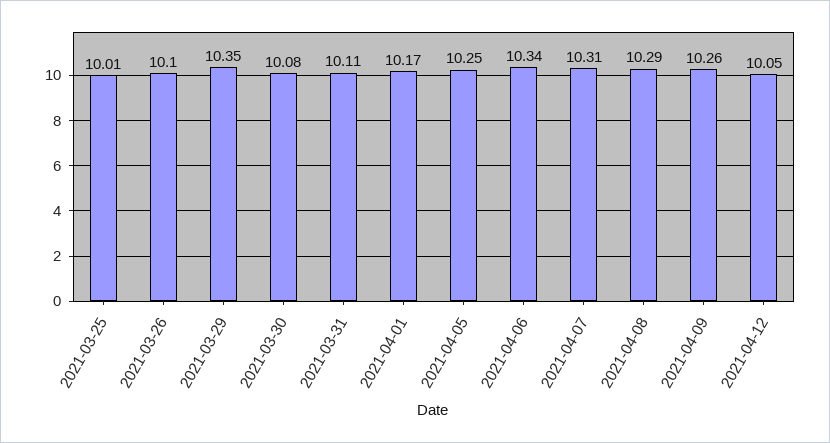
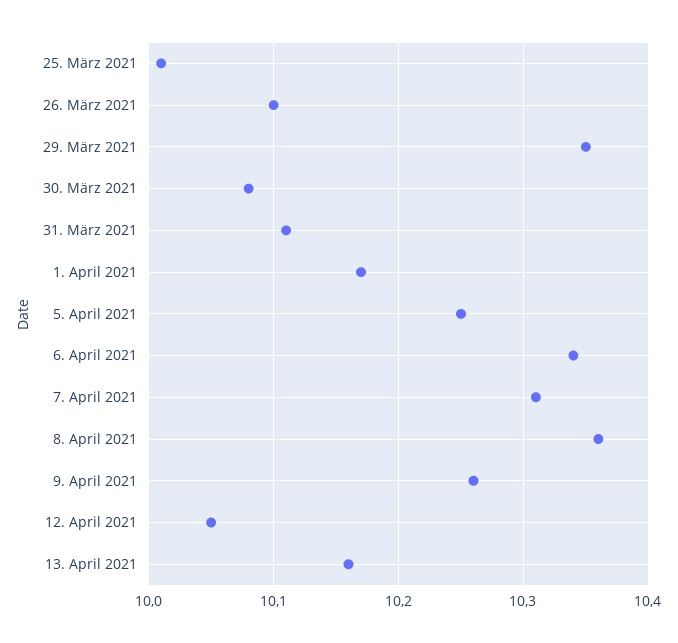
2021-04-08: 10.29 -> 10.36
13. April 2021: none -> 10.16

